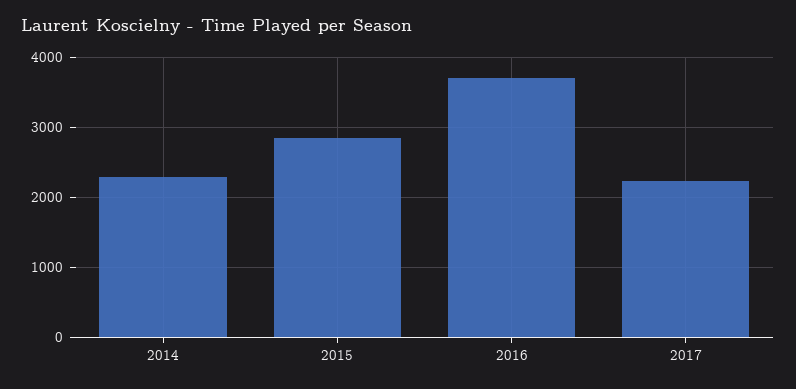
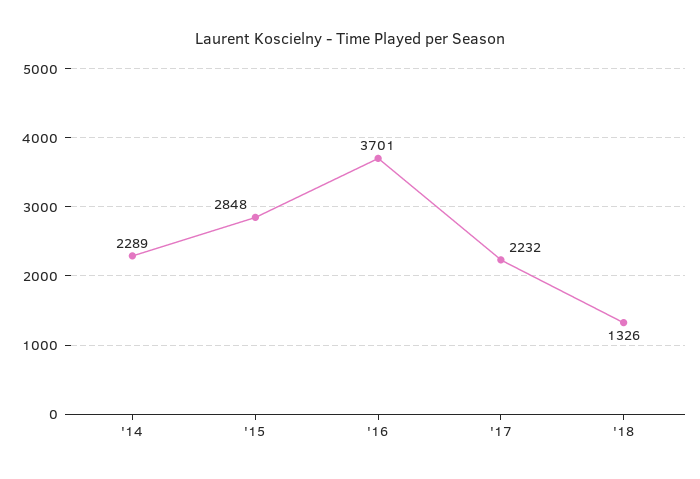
'18: none -> 1326

